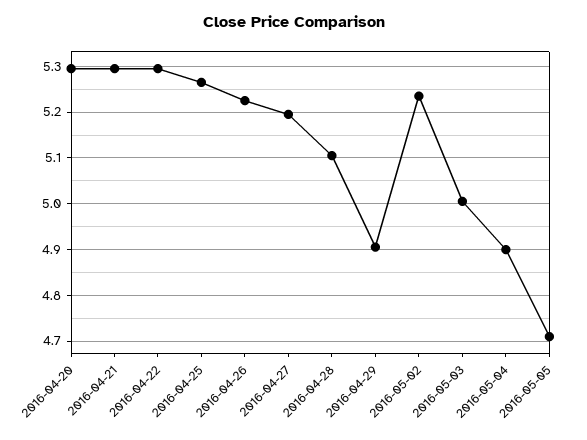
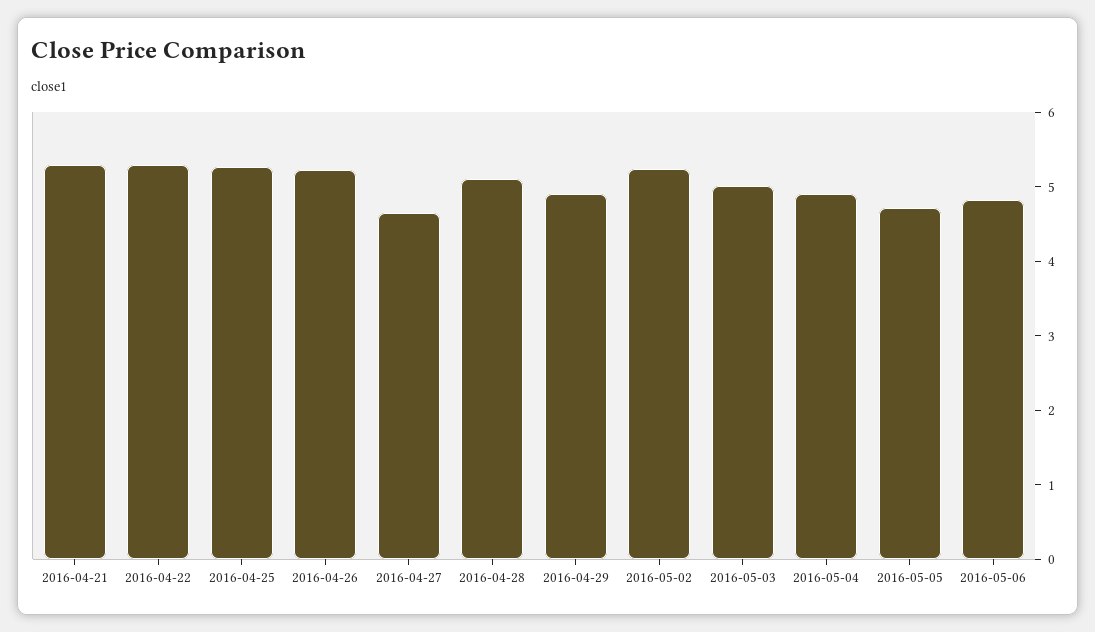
2016-04-20: 5.3 -> none
2016-04-27: 5.2 -> 4.6
2016-05-06: none -> 4.8

